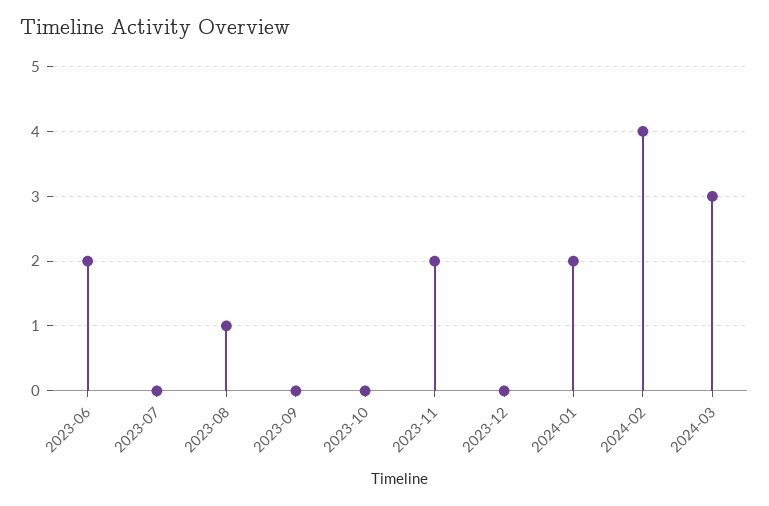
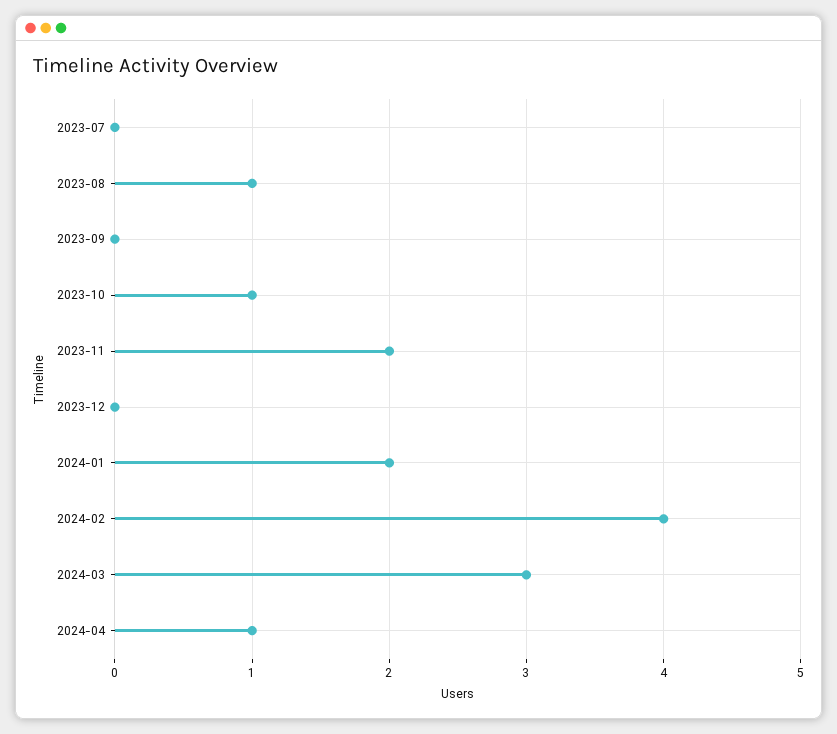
2023-06: 2 -> none
2023-10: 0 -> 1
2024-04: none -> 1

